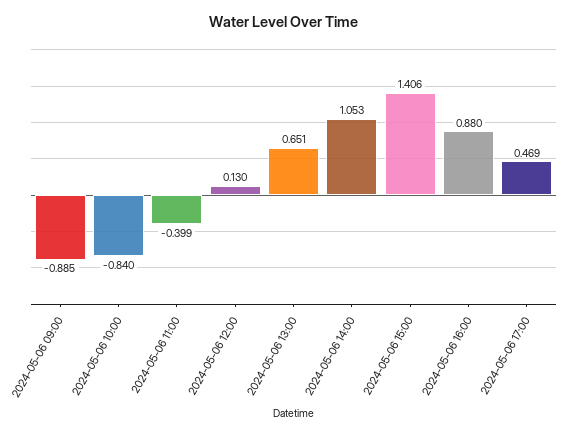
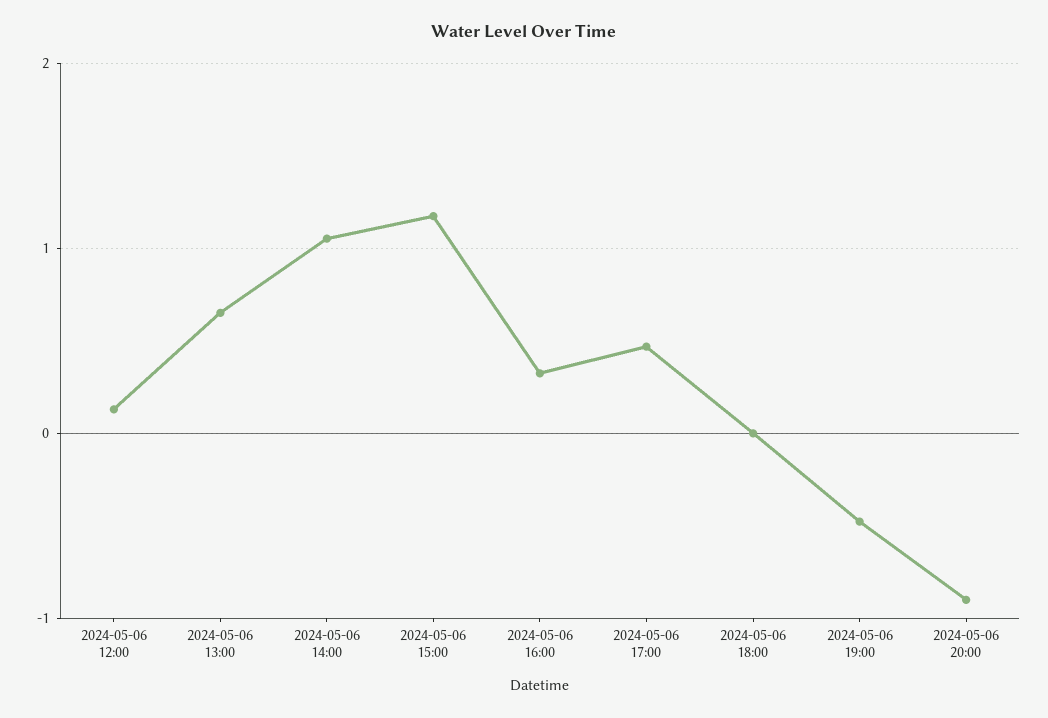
2024-05-06 09:00: -0.885 -> none
2024-05-06 10:00: -0.84 -> none
2024-05-06 11:00: -0.399 -> none
2024-05-06 15:00: 1.406 -> 1.2
2024-05-06 16:00: 0.88 -> 0.3
2024-05-06 18:00: none -> 0
2024-05-06 19:00: none -> -0.5
2024-05-06 20:00: none -> -0.9

